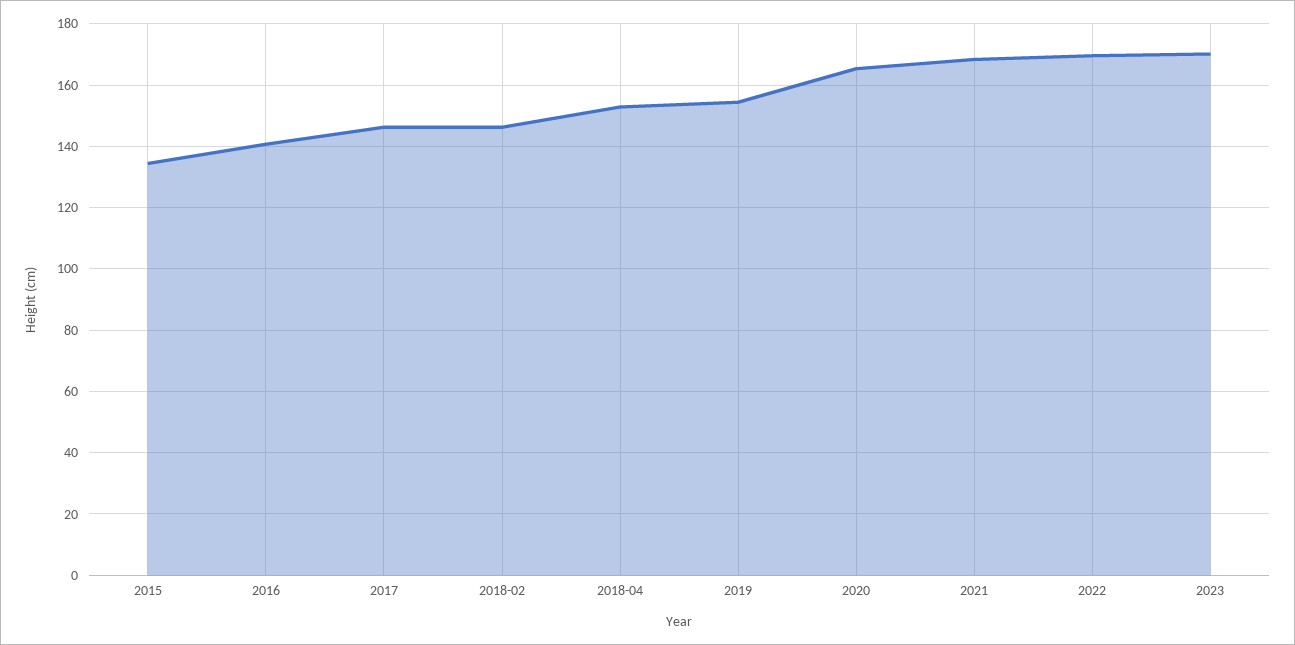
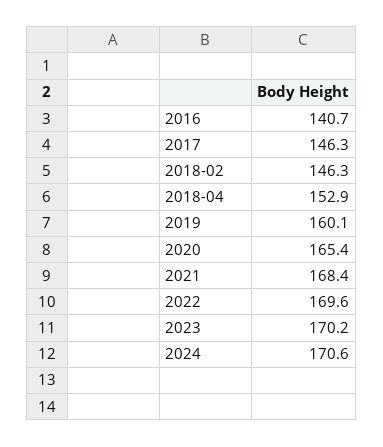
2015: 134 -> none
2019: 154 -> 160.1
2024: none -> 170.6

